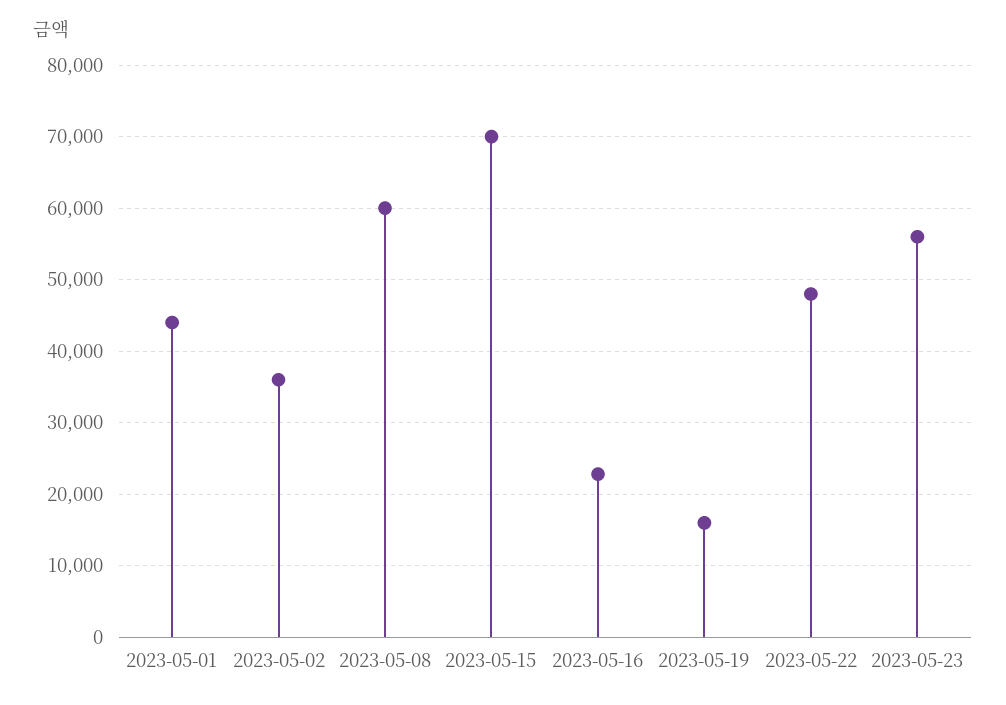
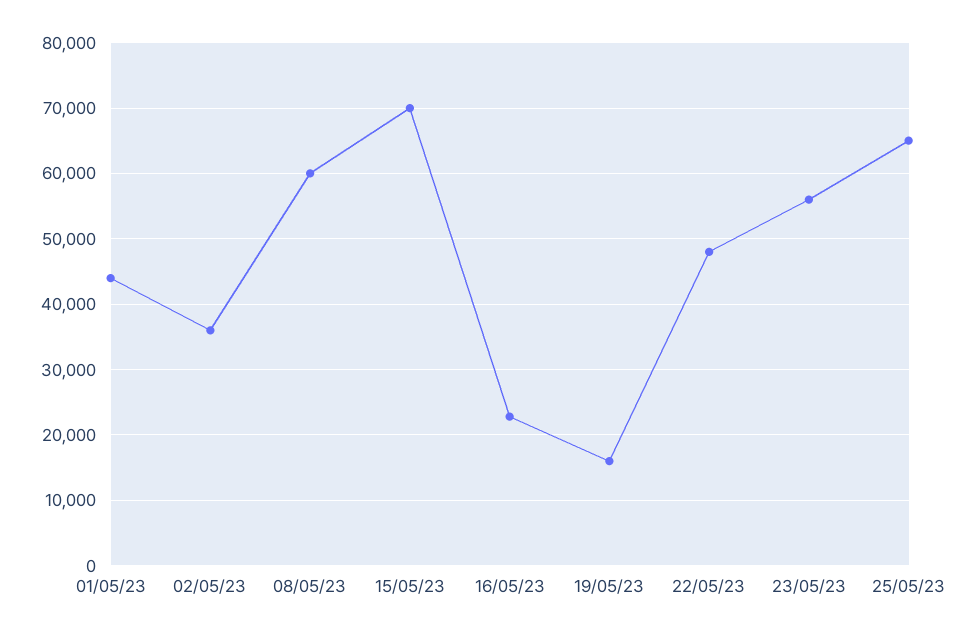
25/05/23: none -> 65000

